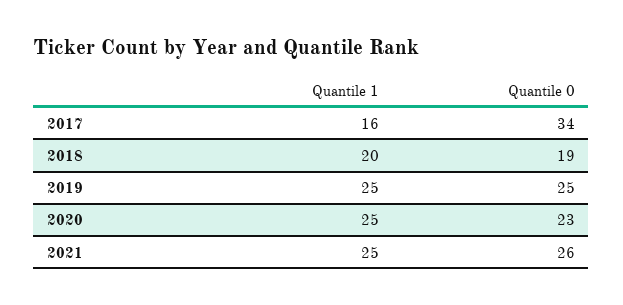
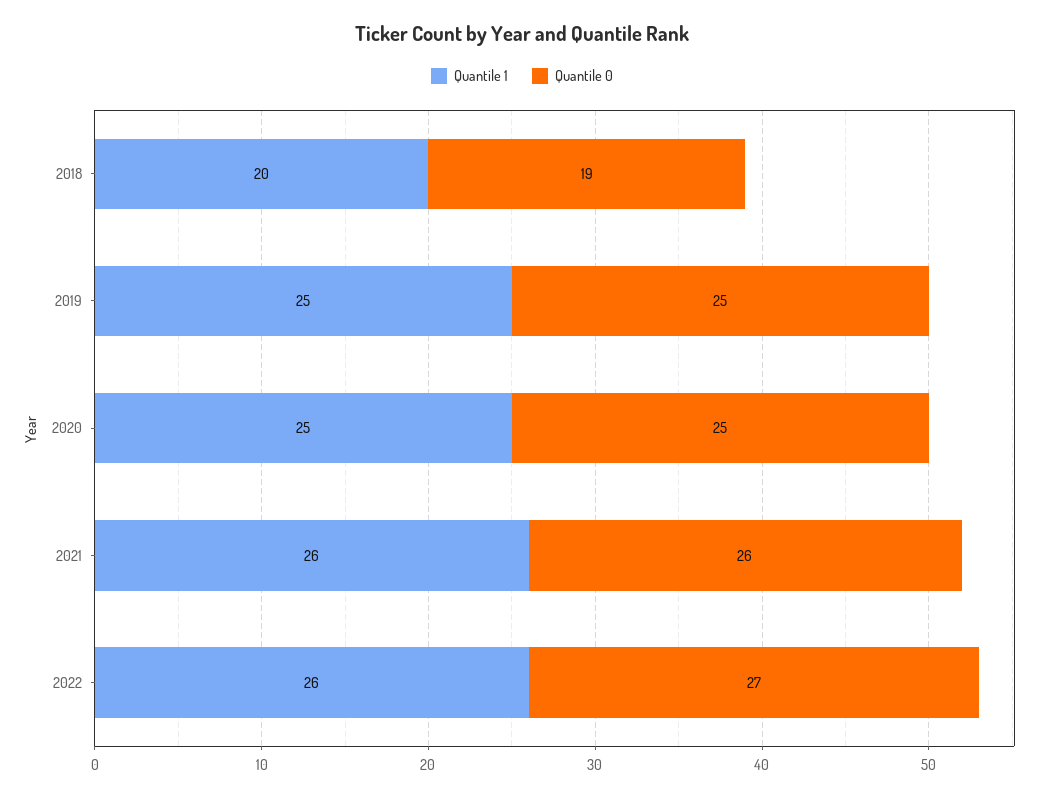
Quantile 1, 2017: 16 -> none
Quantile 0, 2017: 34 -> none
Quantile 0, 2020: 23 -> 25
Quantile 1, 2021: 25 -> 26
Quantile 1, 2022: none -> 26
Quantile 0, 2022: none -> 27

